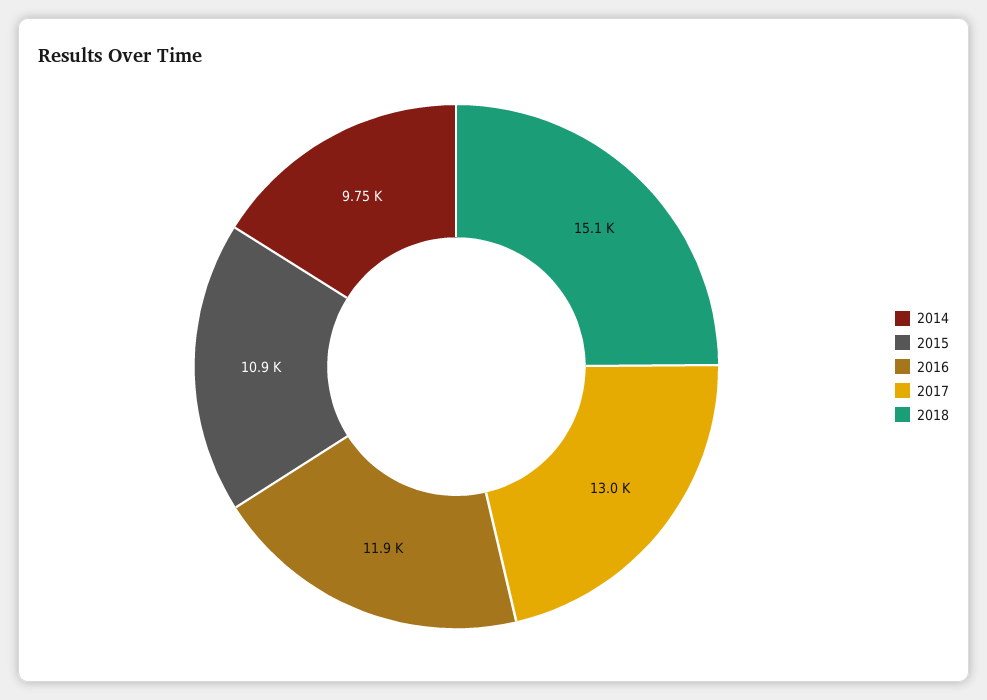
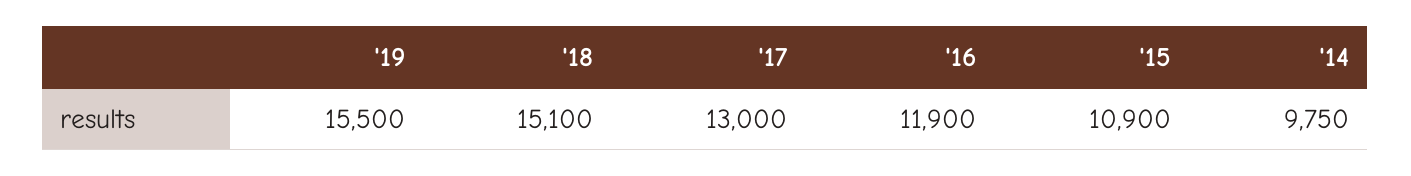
'19: none -> 15500

